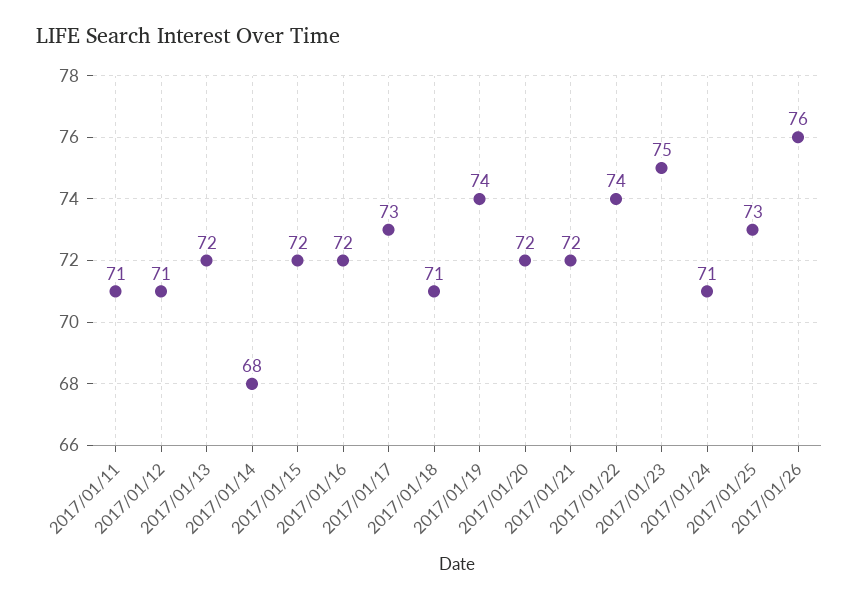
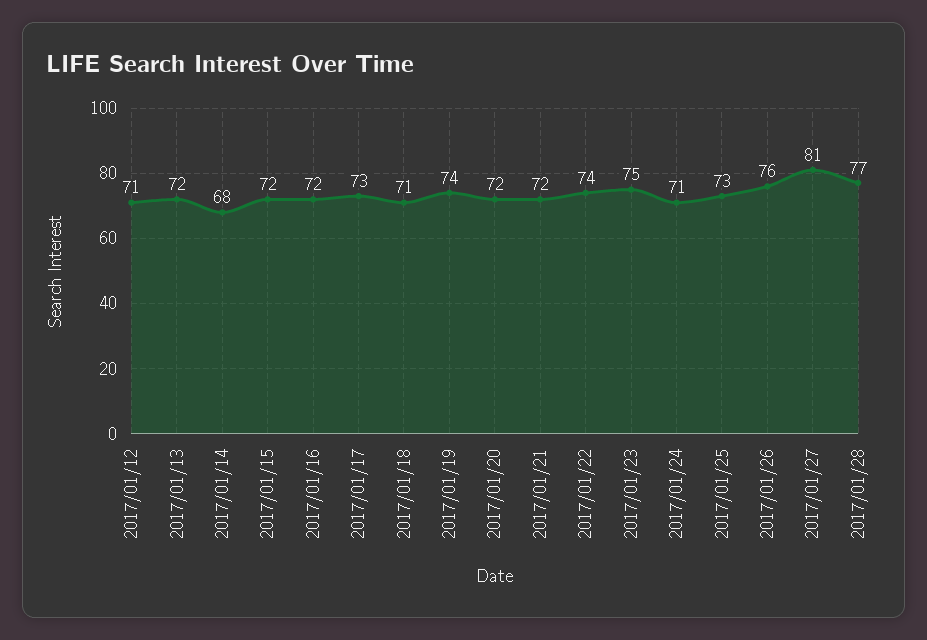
2017/01/11: 71 -> none
2017/01/27: none -> 81
2017/01/28: none -> 77

